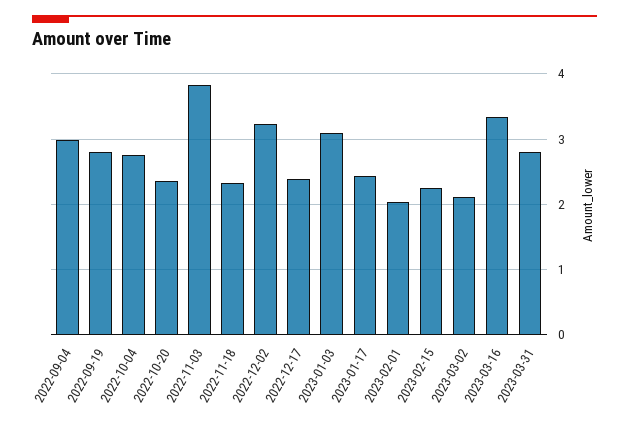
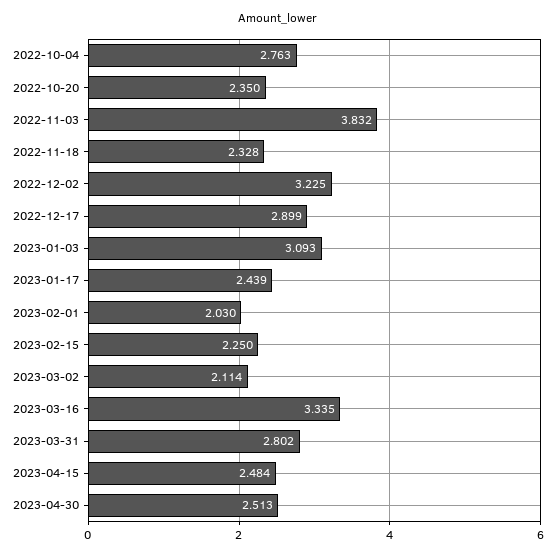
2022-09-04: 3 -> none
2022-09-19: 2.8 -> none
2022-12-17: 2.4 -> 2.899
2023-04-15: none -> 2.484
2023-04-30: none -> 2.513

